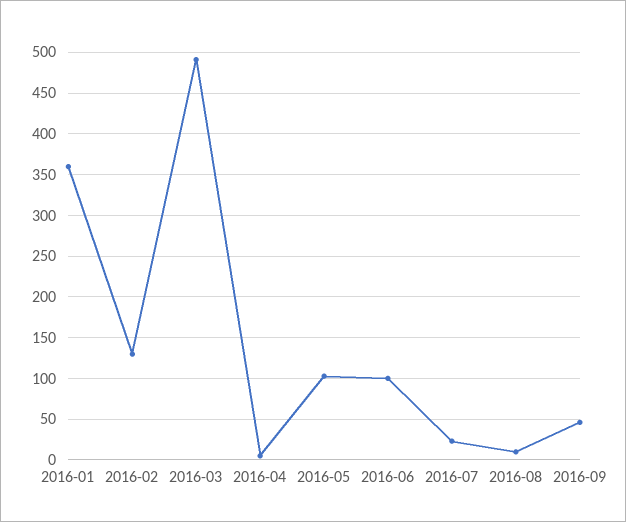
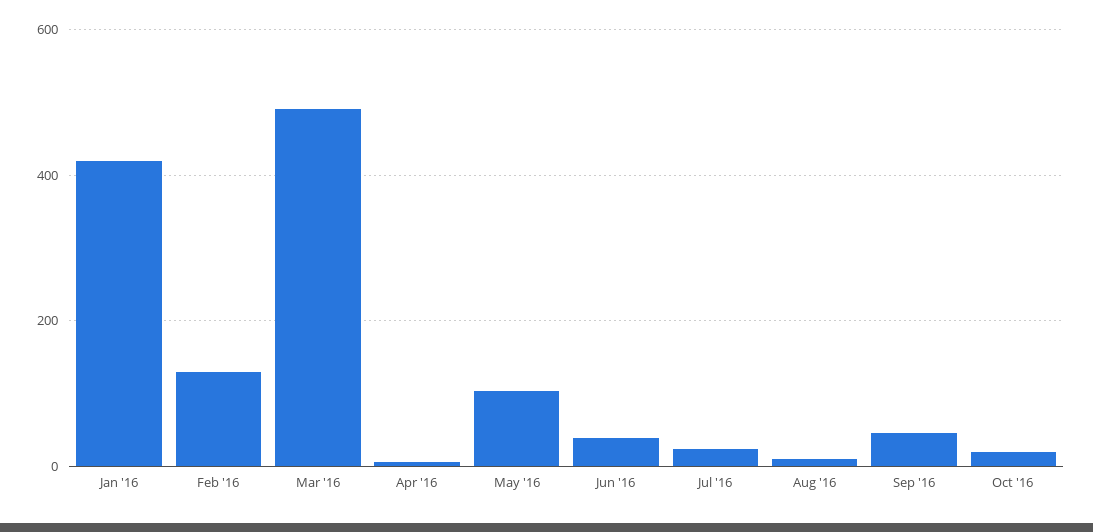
2016-01: 360 -> 420
2016-06: 100 -> 40
Oct '16: none -> 20

